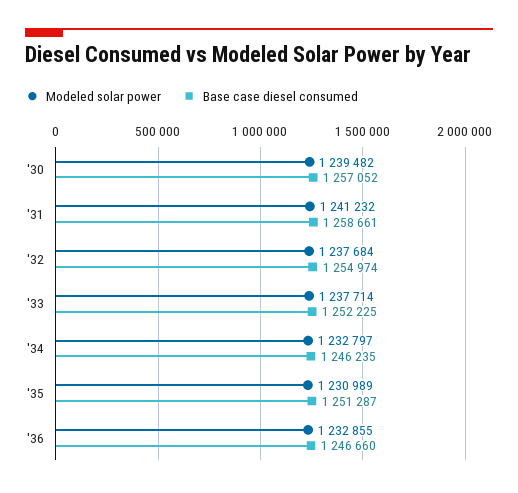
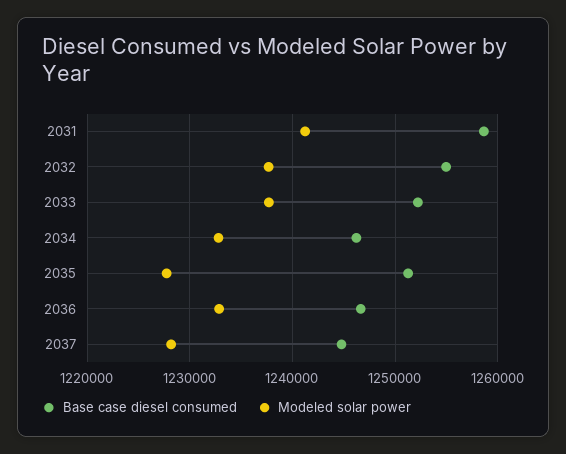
Modeled solar power, '30: 1239482 -> none
Base case diesel consumed, '30: 1257052 -> none
Modeled solar power, '35: 1230989 -> 1228000
Base case diesel consumed, 2037: none -> 1245000
Modeled solar power, 2037: none -> 1228000

